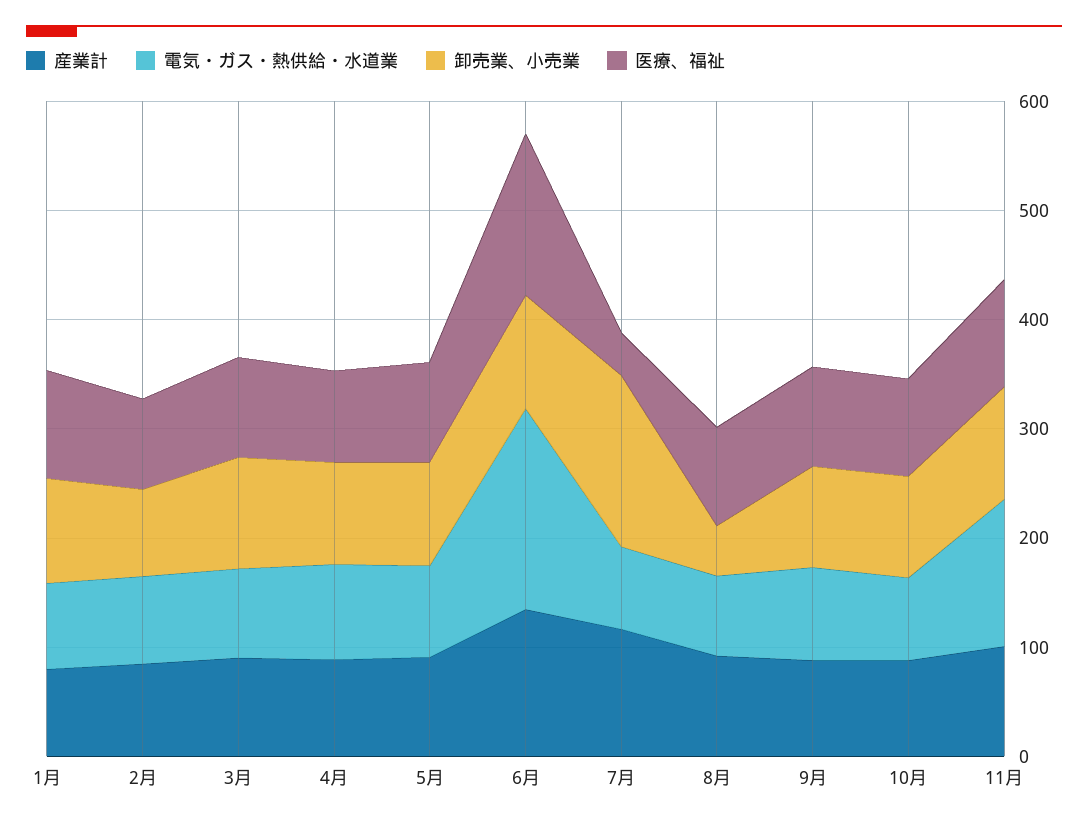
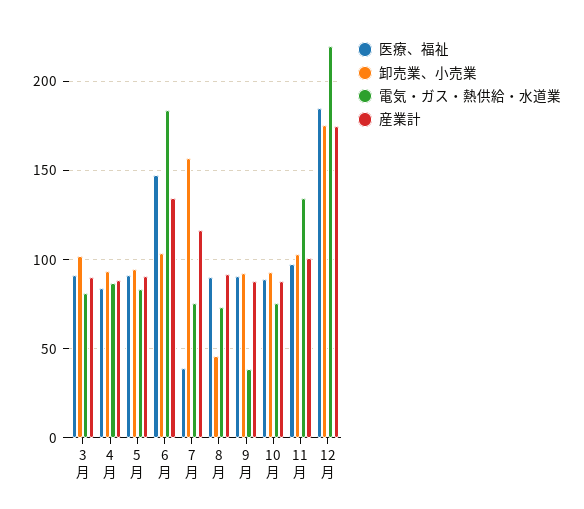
産業計, 1月: 80 -> none
電気・ガス・熱供給・水道業, 1月: 80 -> none
卸売業、小売業, 1月: 100 -> none
医療、福祉, 1月: 100 -> none
産業計, 2月: 80 -> none
電気・ガス・熱供給・水道業, 2月: 80 -> none
卸売業、小売業, 2月: 80 -> none
医療、福祉, 2月: 80 -> none
電気・ガス・熱供給・水道業, 9月: 80 -> 40
医療、福祉, 12月: none -> 185
卸売業、小売業, 12月: none -> 175
電気・ガス・熱供給・水道業, 12月: none -> 220
産業計, 12月: none -> 175

